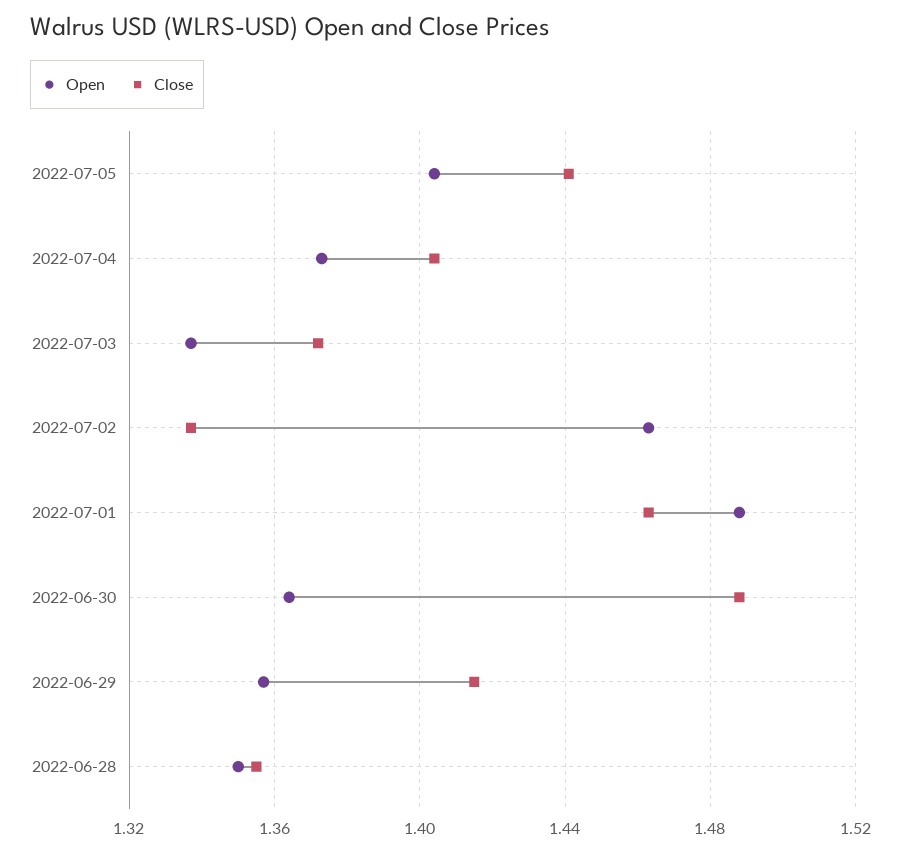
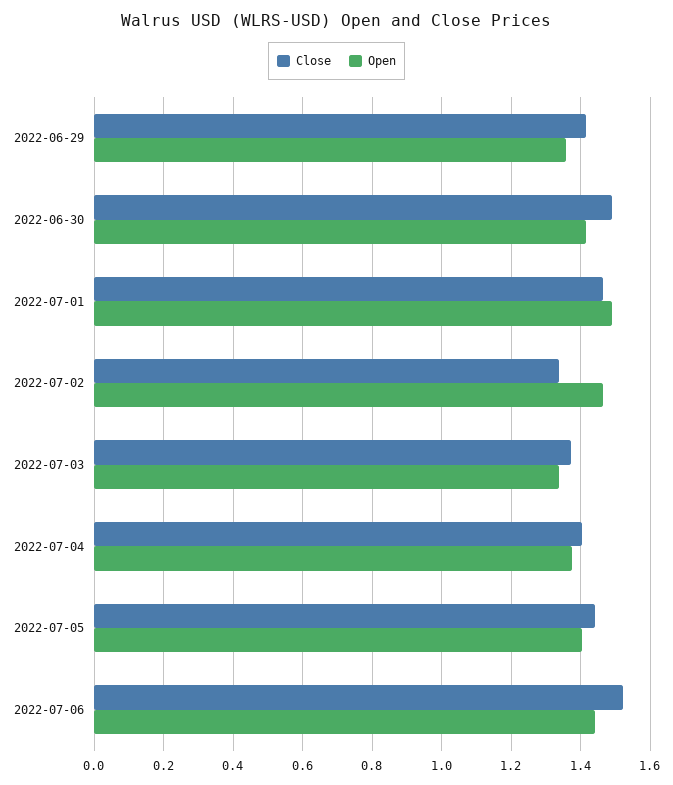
Open, 2022-06-30: 1.365 -> 1.42
Open, 2022-06-28: 1.35 -> none
Close, 2022-06-28: 1.355 -> none
Close, 2022-07-06: none -> 1.52
Open, 2022-07-06: none -> 1.44

